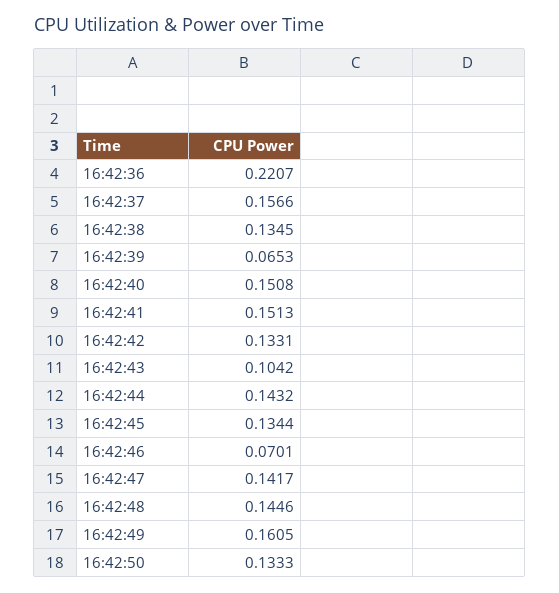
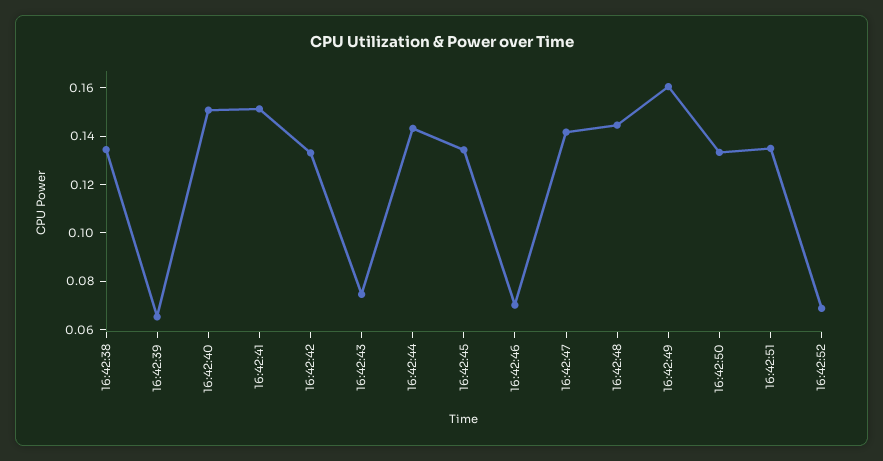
16:42:36: 0.2207 -> none
16:42:37: 0.1566 -> none
16:42:43: 0.1042 -> 0.075
16:42:51: none -> 0.135
16:42:52: none -> 0.07

